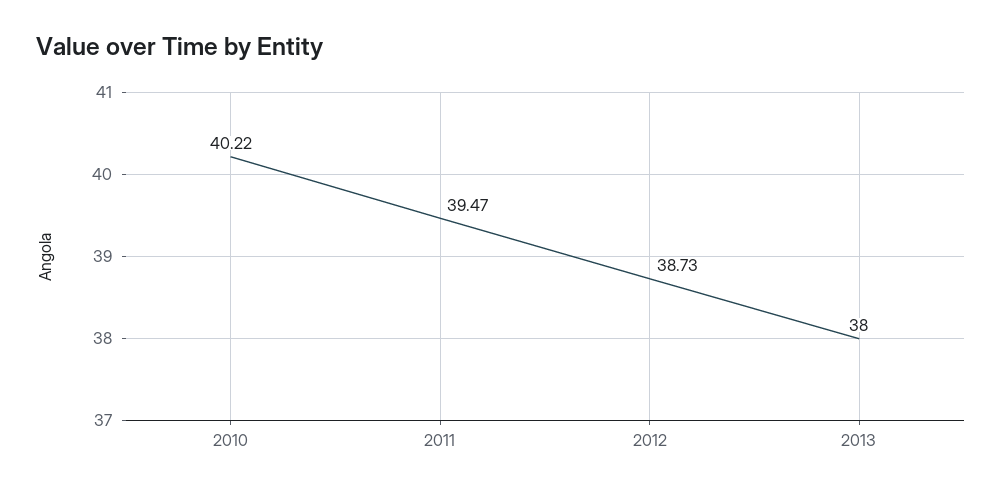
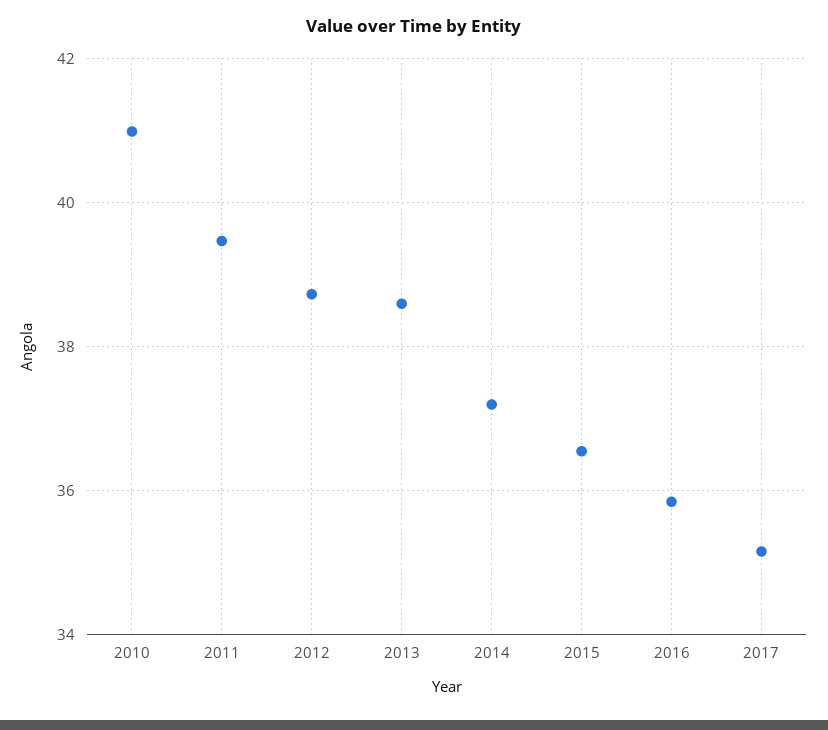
2010: 40.22 -> 41
2013: 38 -> 38.6
2014: none -> 37.2
2015: none -> 36.6
2016: none -> 35.8
2017: none -> 35.2

